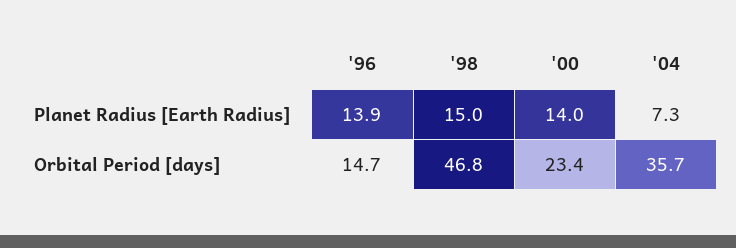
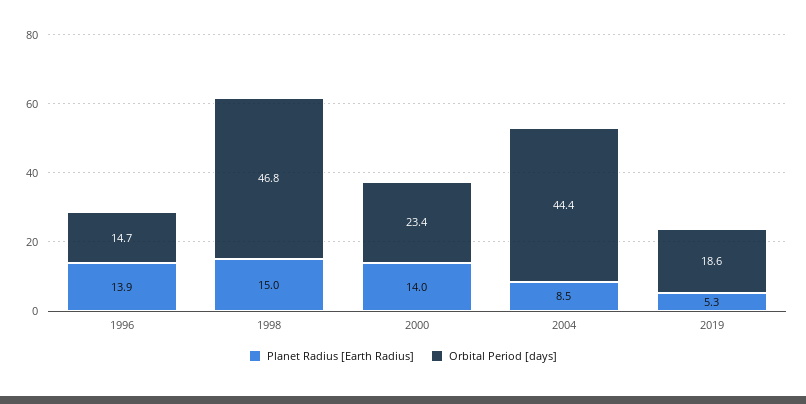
Planet Radius [Earth Radius], '04: 7.3 -> 8.5
Orbital Period [days], '04: 35.7 -> 44.4
Planet Radius [Earth Radius], 2019: none -> 5.3
Orbital Period [days], 2019: none -> 18.6

